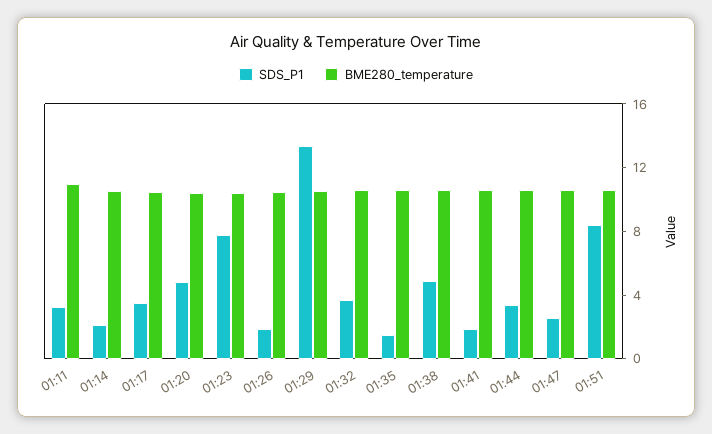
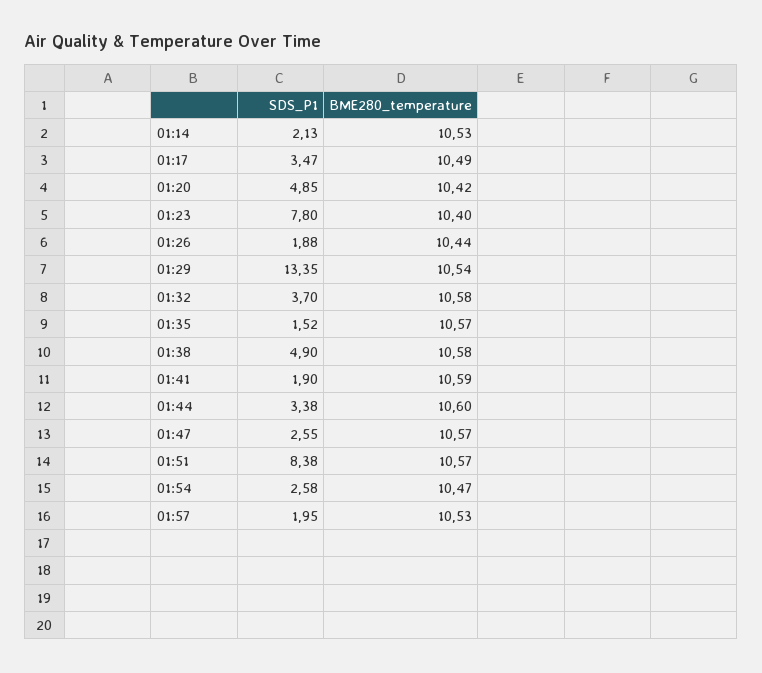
SDS_P1, 01:11: 3 -> none
BME280_temperature, 01:11: 11 -> none
SDS_P1, 01:54: none -> 2.58
BME280_temperature, 01:54: none -> 10.47
SDS_P1, 01:57: none -> 1.95
BME280_temperature, 01:57: none -> 10.53

